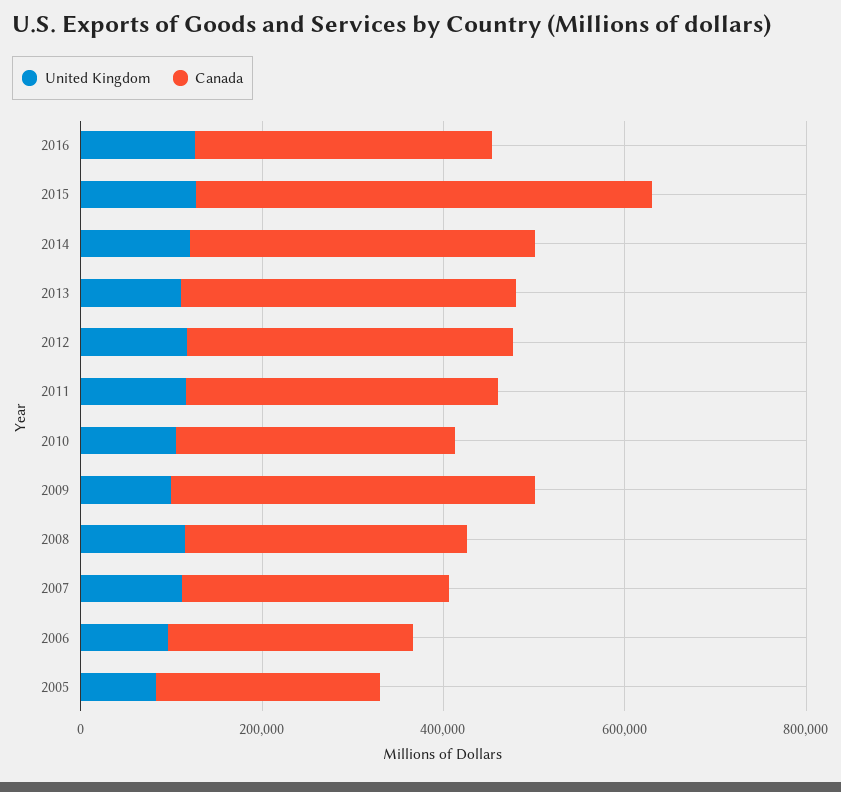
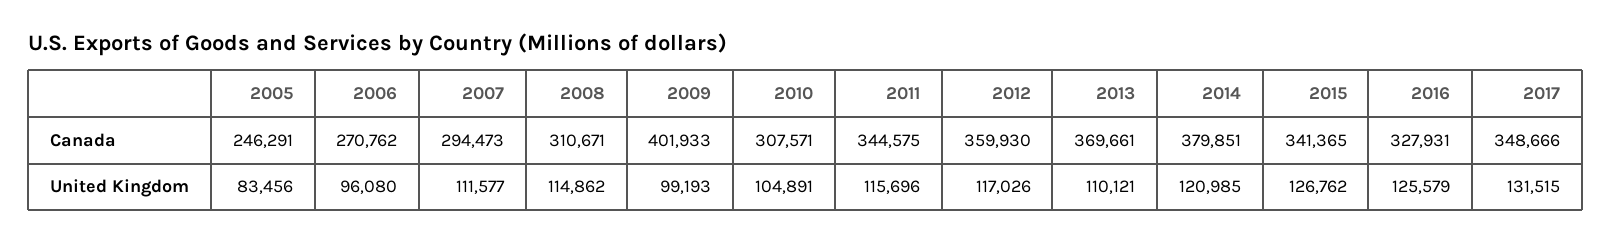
Canada, 2015: 500000 -> 341365
Canada, 2017: none -> 348666
United Kingdom, 2017: none -> 131515

